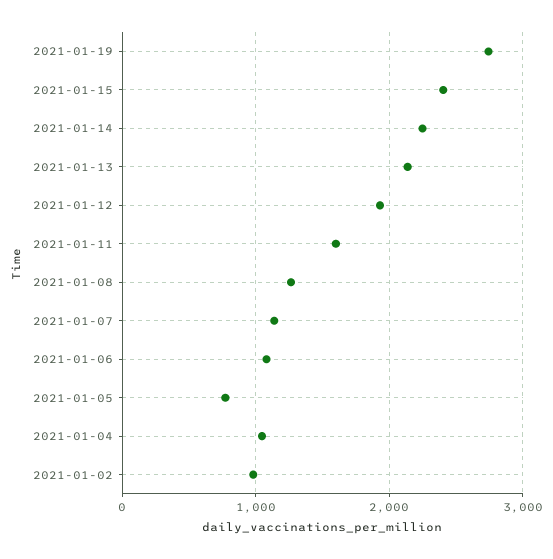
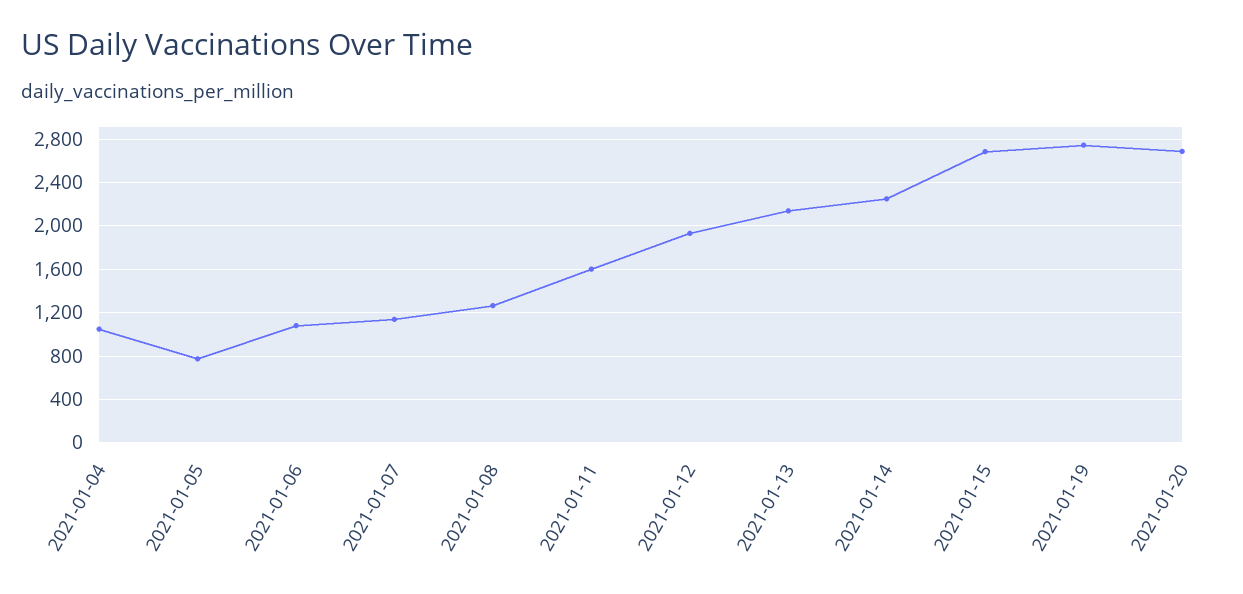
2021-01-15: 2400 -> 2700
2021-01-02: 1000 -> none
2021-01-20: none -> 2700

